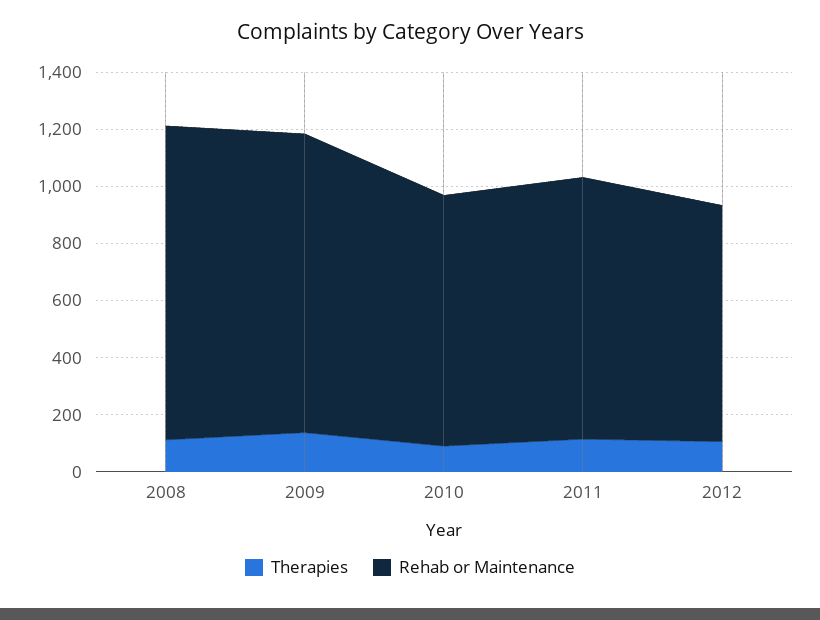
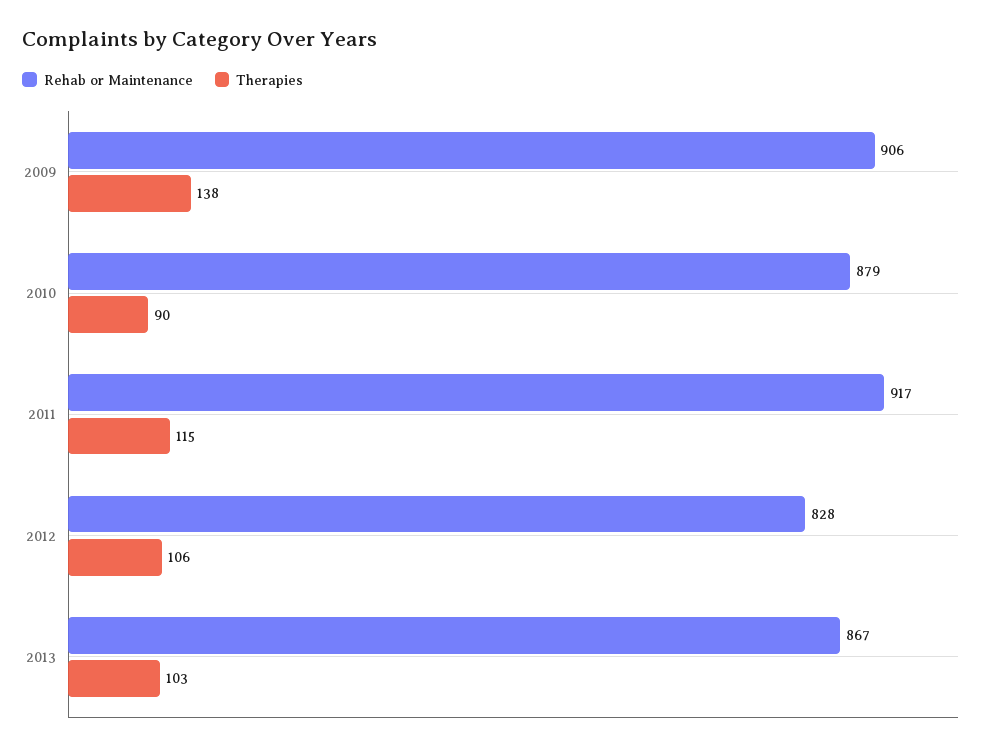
Therapies, 2008: 100 -> none
Rehab or Maintenance, 2008: 1100 -> none
Rehab or Maintenance, 2009: 1050 -> 906
Rehab or Maintenance, 2013: none -> 867
Therapies, 2013: none -> 103

